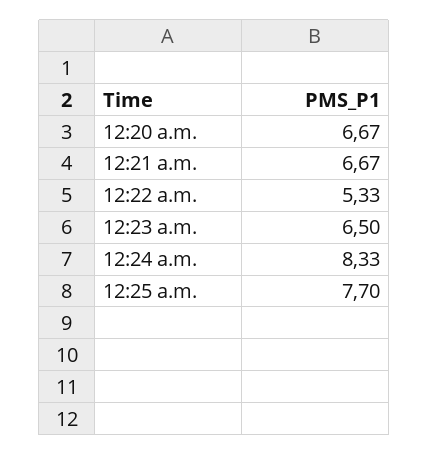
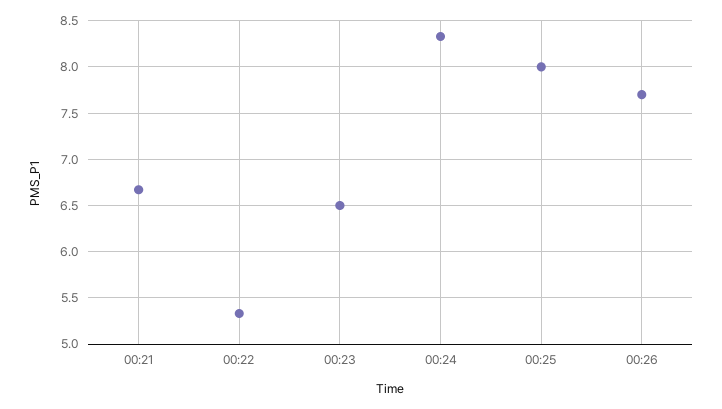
12:20 a.m.: 6.67 -> none
12:25 a.m.: 7.7 -> 8
00:26: none -> 7.7

